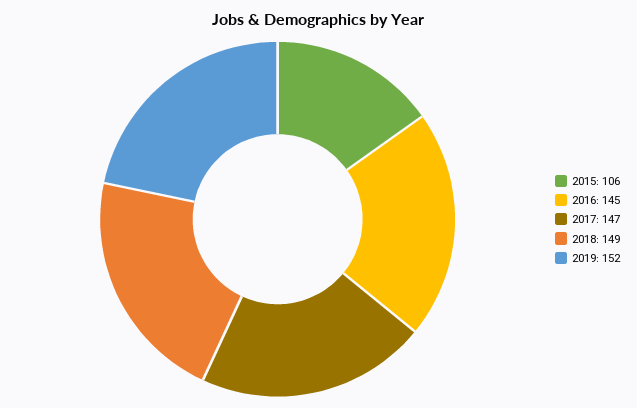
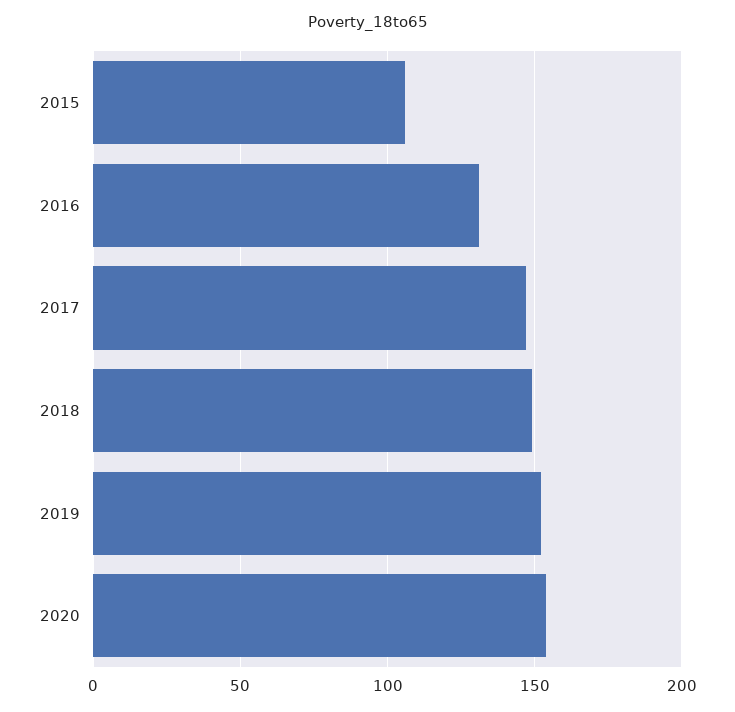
2016: 145 -> 130
2020: none -> 155

